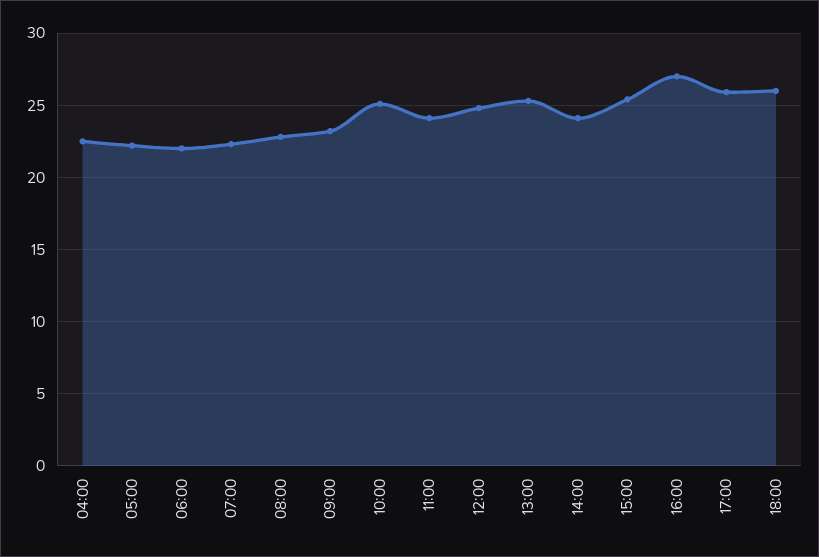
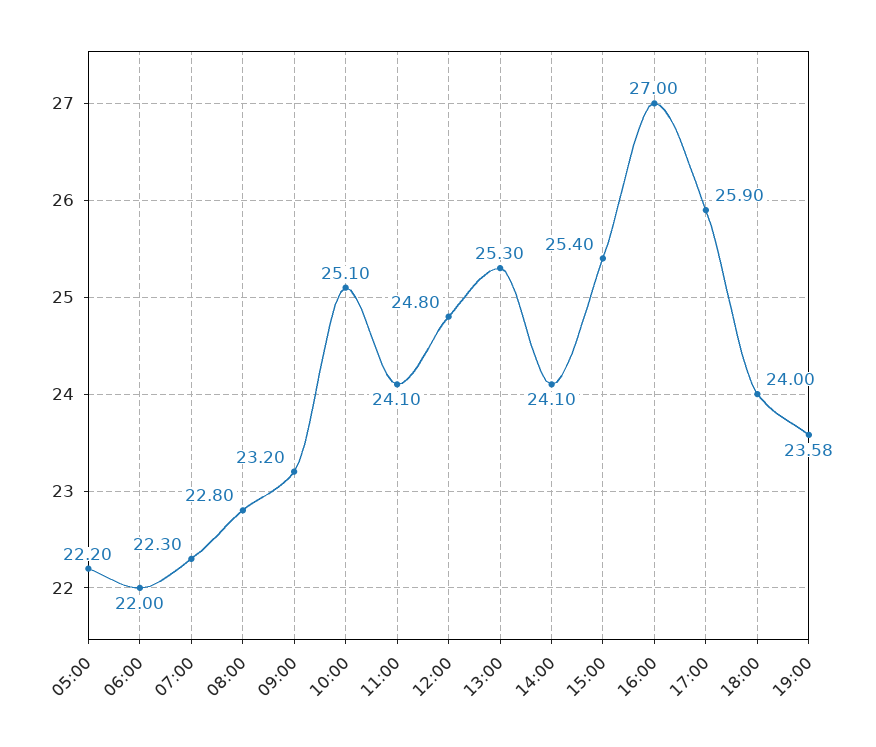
04:00: 22.5 -> none
18:00: 26 -> 24
19:00: none -> 23.58

